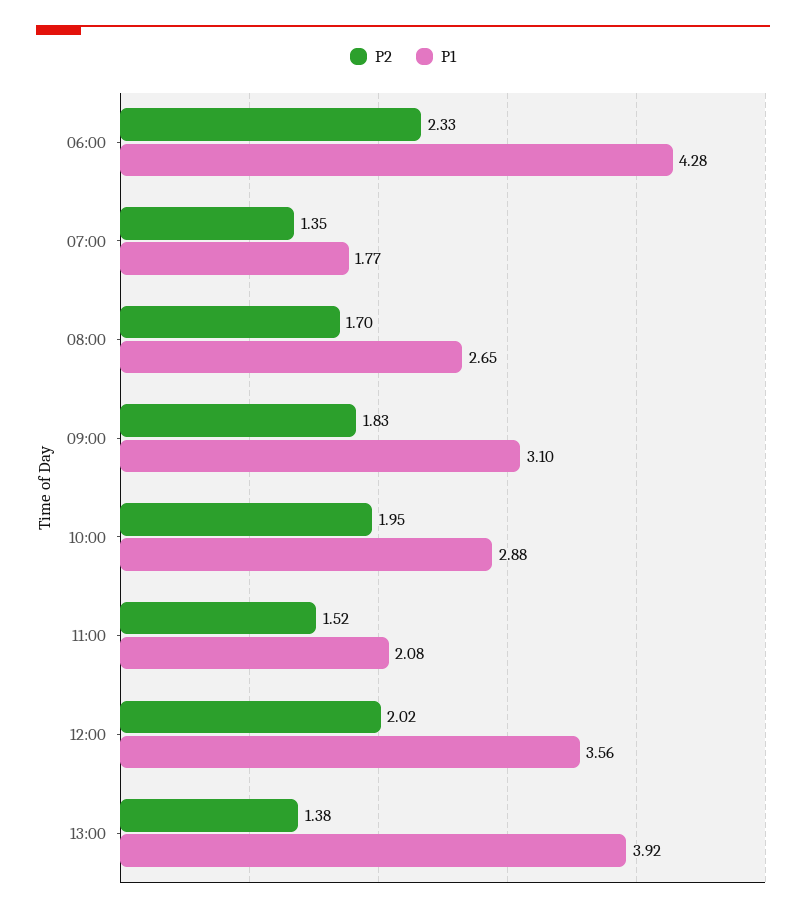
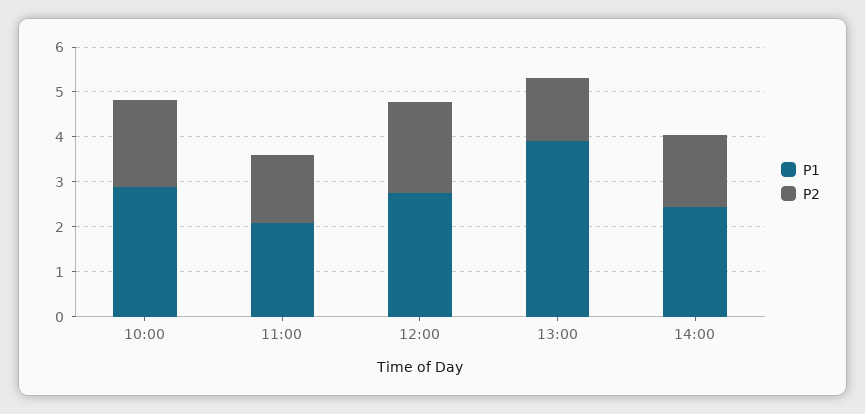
P2, 06:00: 2.33 -> none
P1, 06:00: 4.28 -> none
P2, 07:00: 1.35 -> none
P1, 07:00: 1.77 -> none
P2, 08:00: 1.7 -> none
P1, 08:00: 2.65 -> none
P2, 09:00: 1.83 -> none
P1, 09:00: 3.1 -> none
P1, 12:00: 3.56 -> 2.8
P1, 14:00: none -> 2.4
P2, 14:00: none -> 1.6

